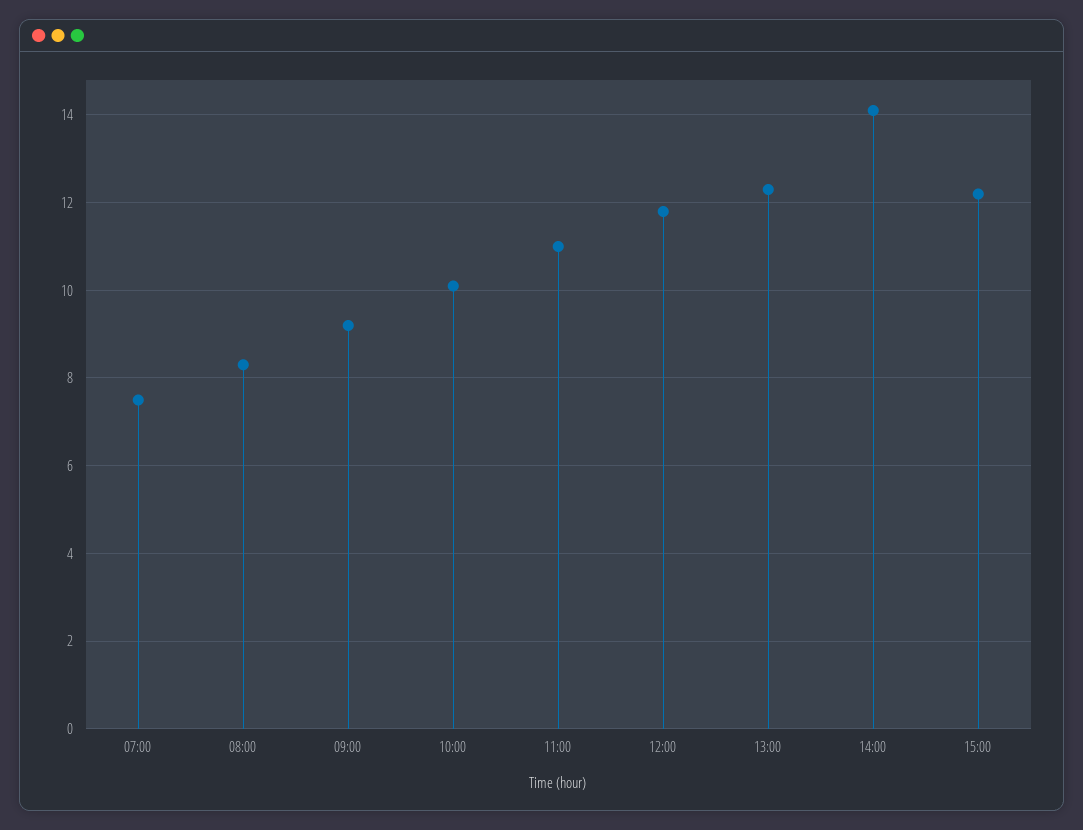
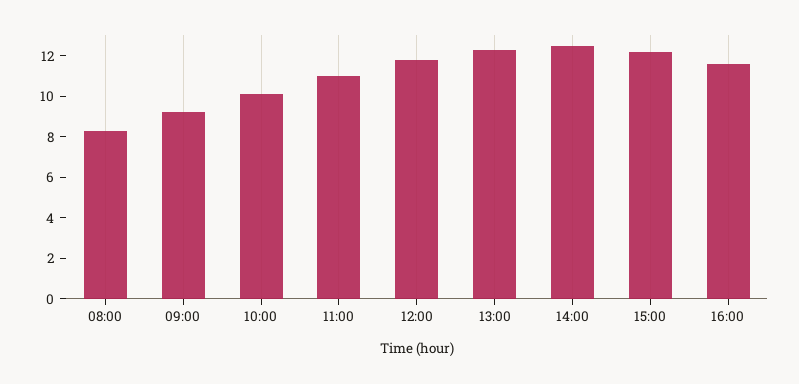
07:00: 7.5 -> none
14:00: 14 -> 12.5
16:00: none -> 11.5

